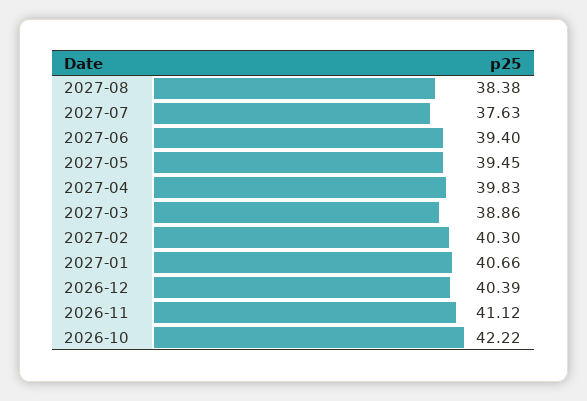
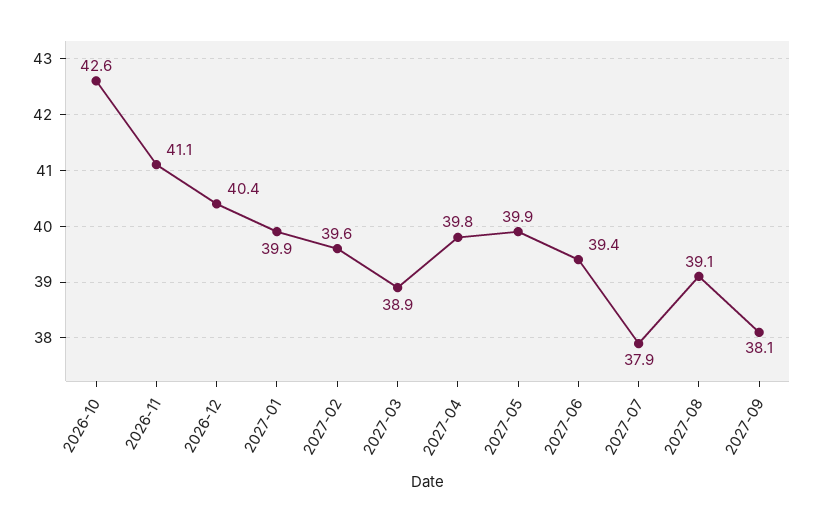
2027-08: 38.38 -> 39.1
2027-07: 37.63 -> 37.9
2027-05: 39.45 -> 39.9
2027-02: 40.3 -> 39.6
2027-01: 40.66 -> 39.9
2026-10: 42.22 -> 42.6
2027-09: none -> 38.1

